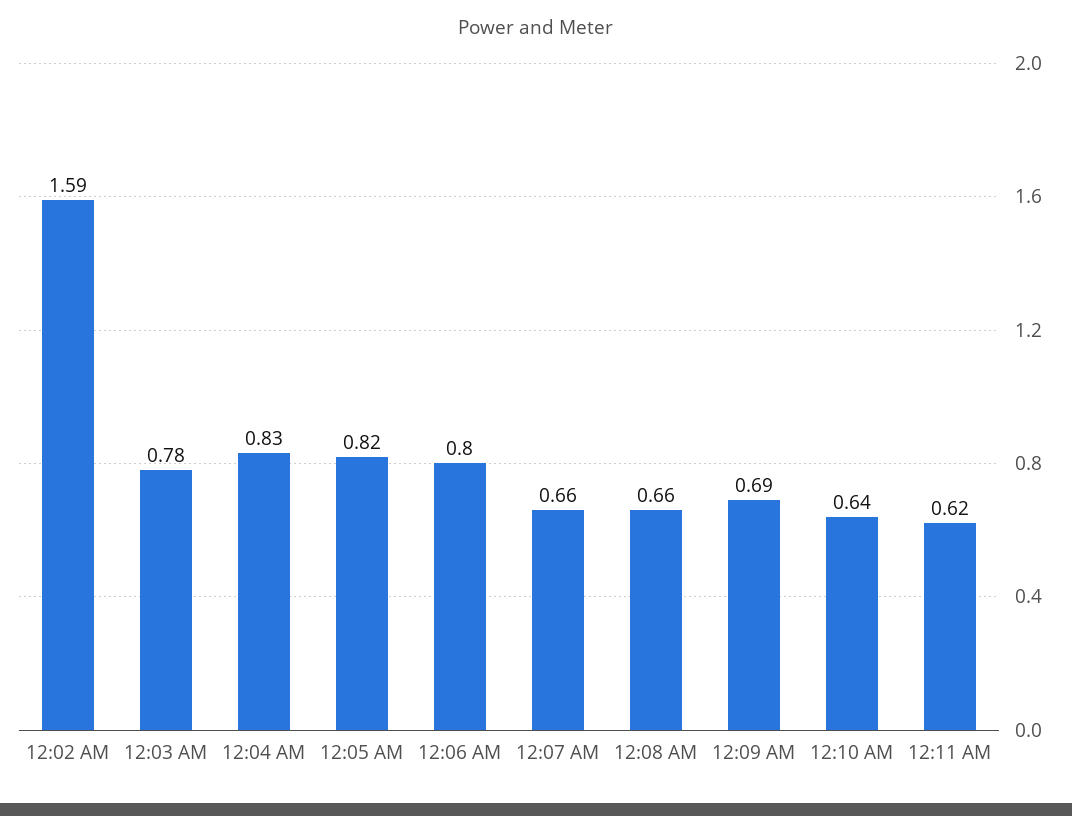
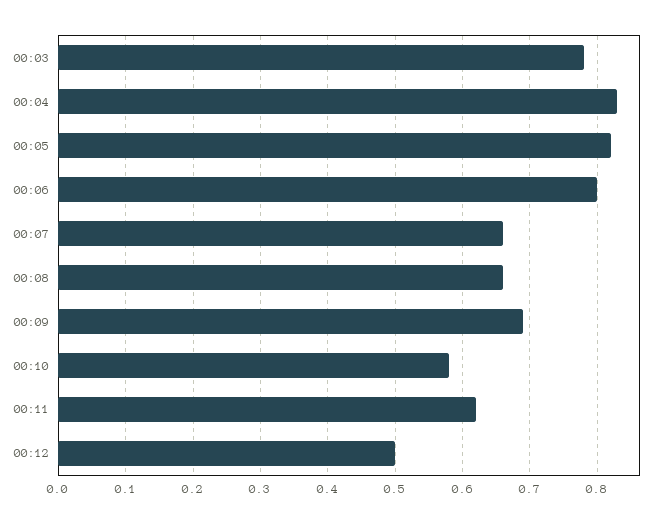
12:02 AM: 1.59 -> none
12:10 AM: 0.64 -> 0.58
00:12: none -> 0.5

